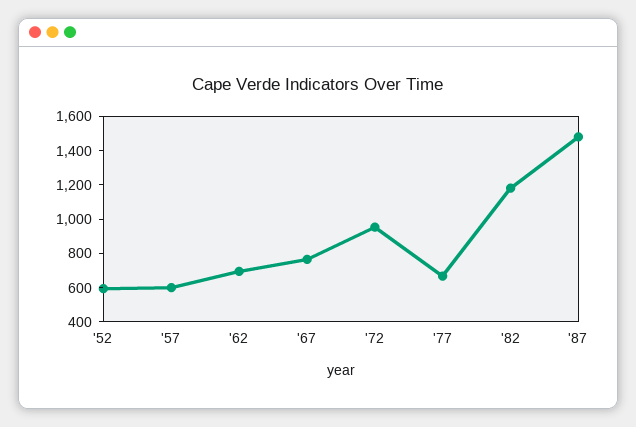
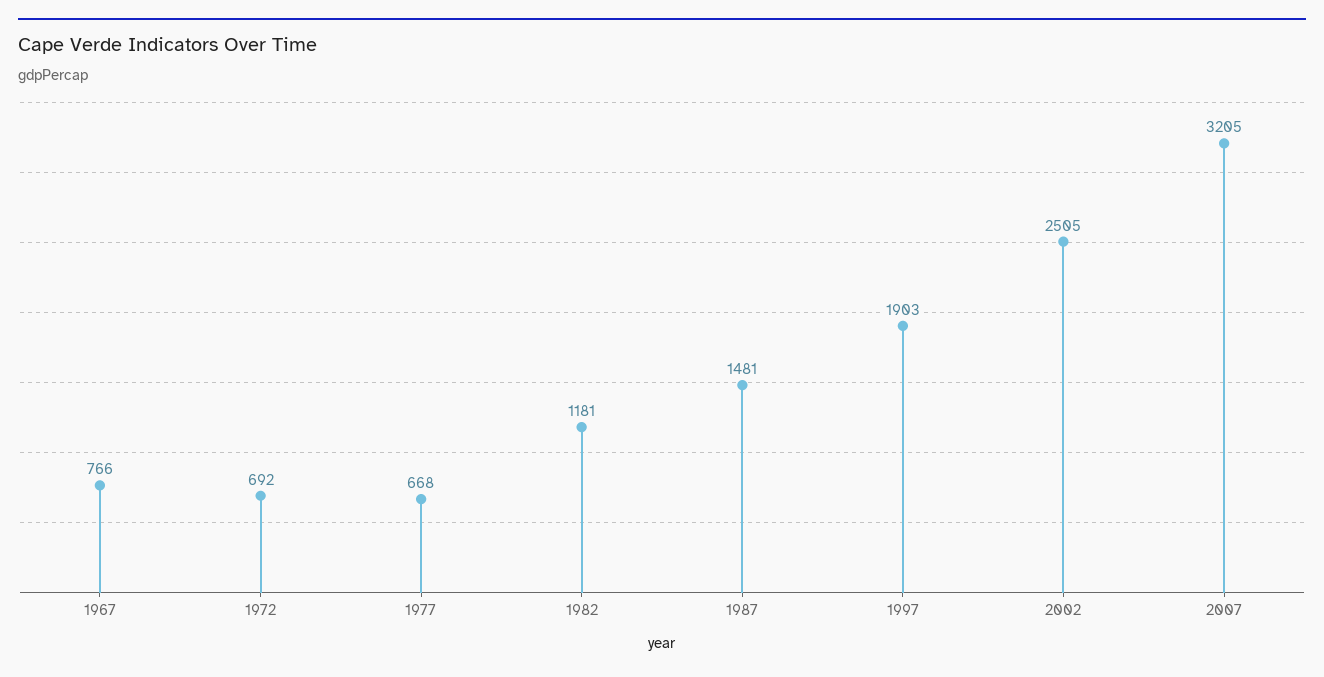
'52: 600 -> none
'57: 600 -> none
'62: 700 -> none
'72: 950 -> 692
1997: none -> 1903
2002: none -> 2505
2007: none -> 3205

